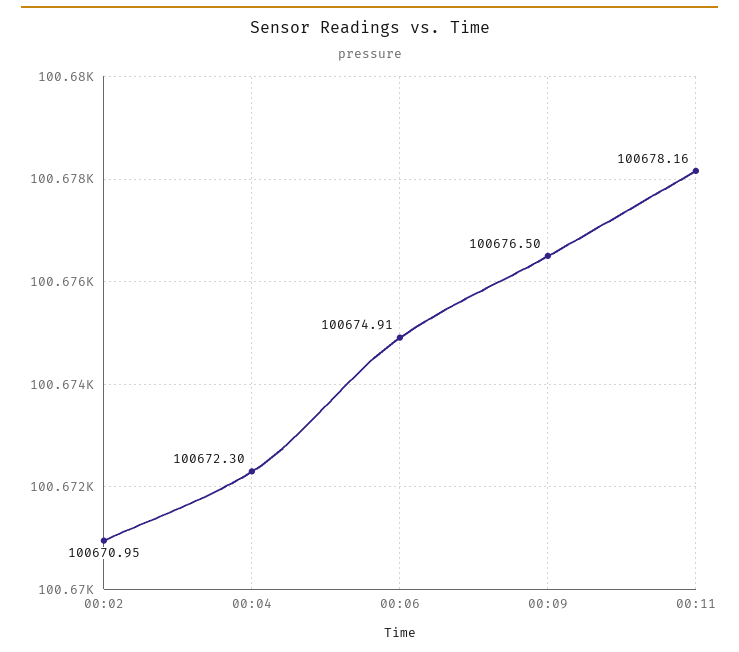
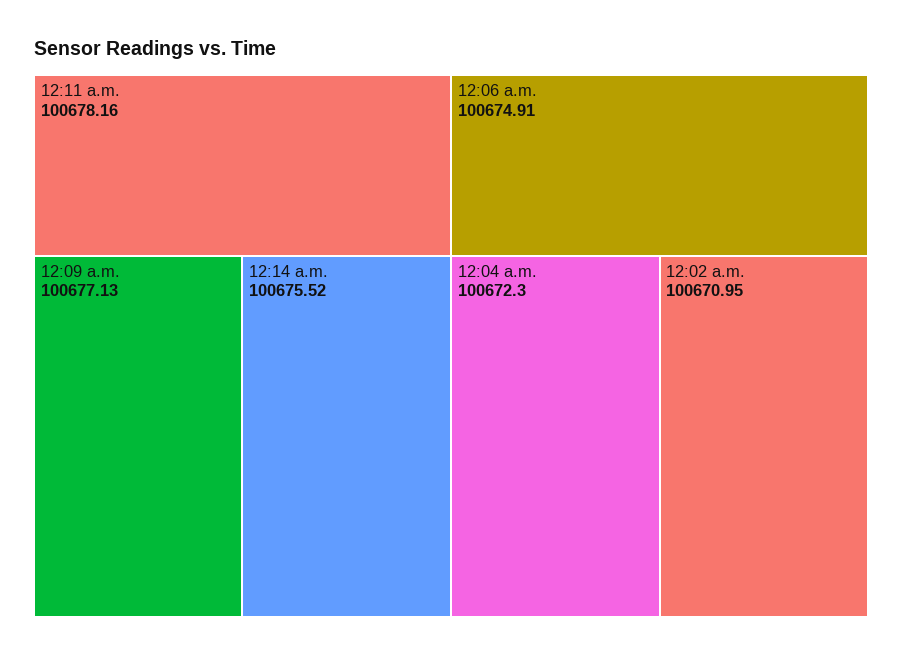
00:09: 100676.5 -> 100677.13
12:14 a.m.: none -> 100675.52

